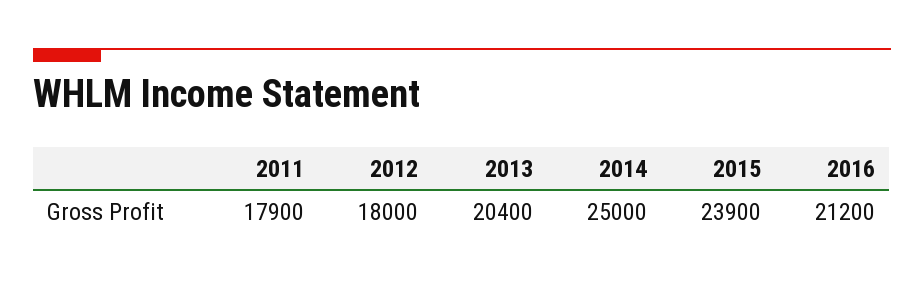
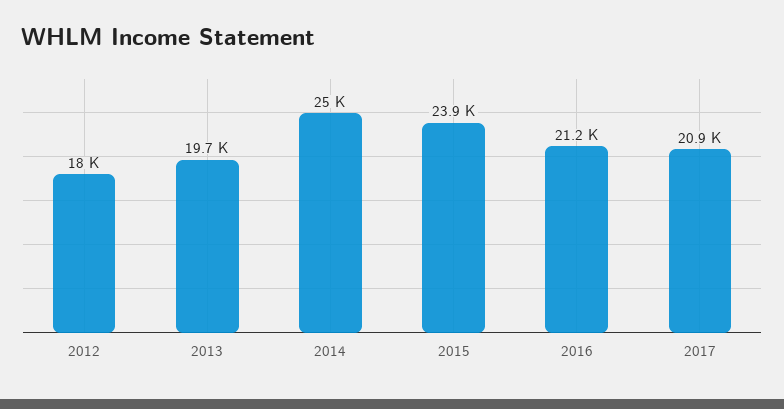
2011: 17900 -> none
2013: 20400 -> 19700
2017: none -> 20900

